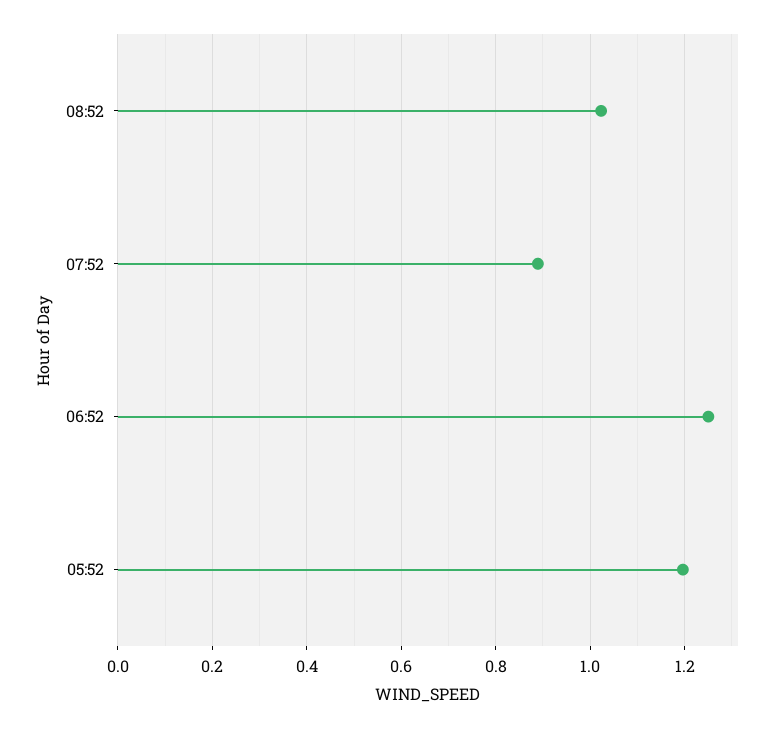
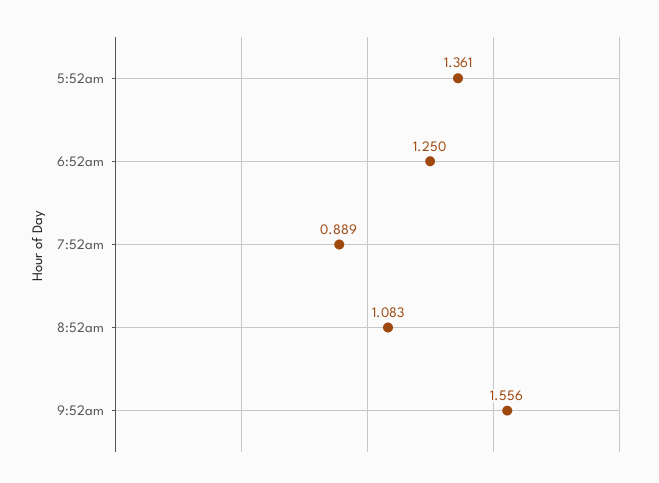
08:52: 1.02 -> 1.083
05:52: 1.2 -> 1.361
9:52am: none -> 1.556

